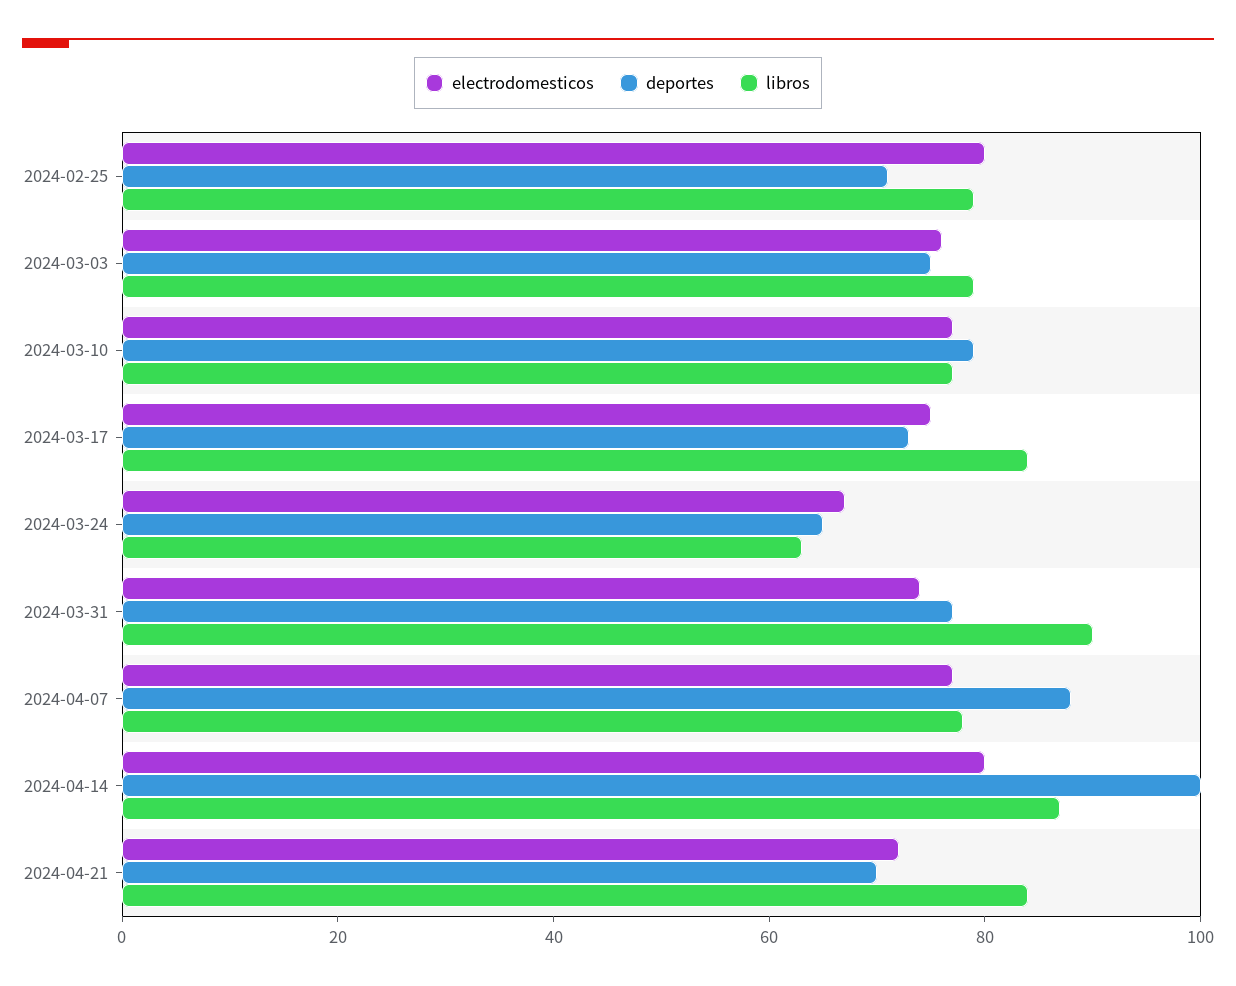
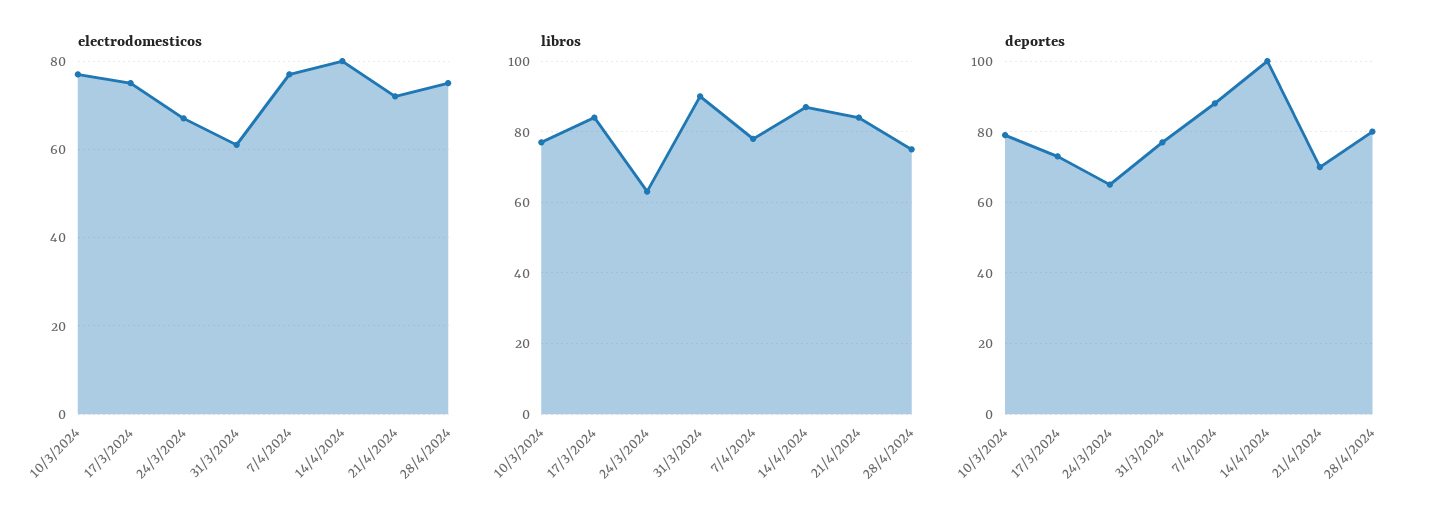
electrodomesticos, 2024-02-25: 80 -> none
deportes, 2024-02-25: 70 -> none
libros, 2024-02-25: 80 -> none
electrodomesticos, 2024-03-03: 75 -> none
deportes, 2024-03-03: 75 -> none
libros, 2024-03-03: 80 -> none
electrodomesticos, 2024-03-31: 75 -> 60
electrodomesticos, 28/4/2024: none -> 75
libros, 28/4/2024: none -> 75
deportes, 28/4/2024: none -> 80

